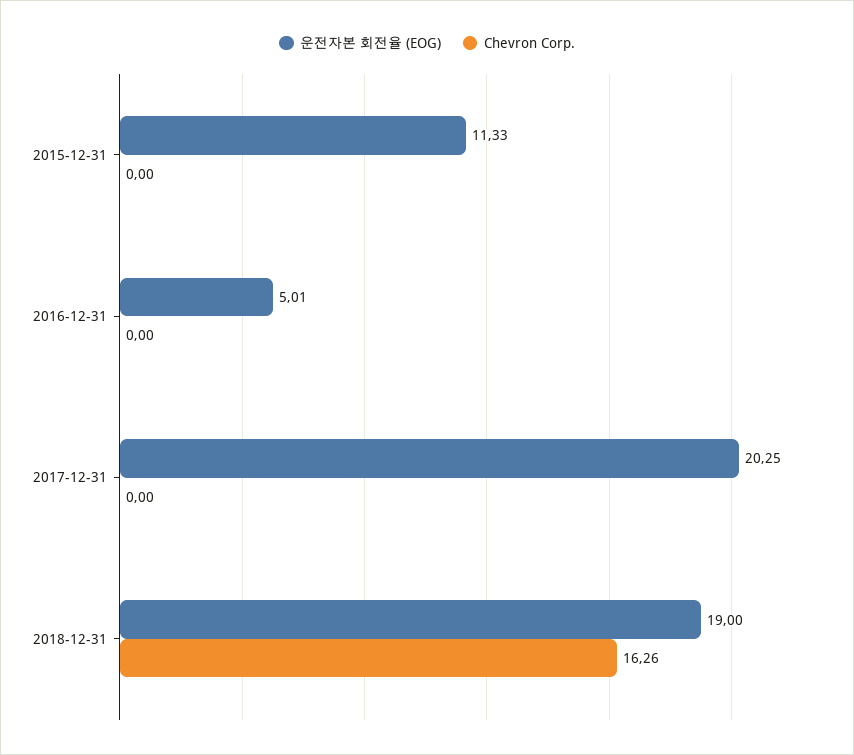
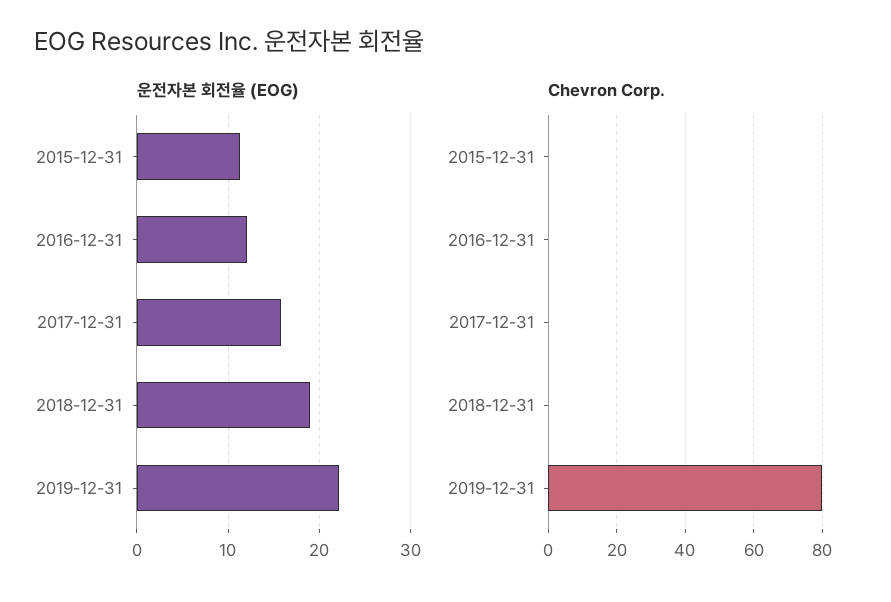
운전자본 회전율 (EOG), 2016-12-31: 5.01 -> 12
운전자본 회전율 (EOG), 2017-12-31: 20.25 -> 16
Chevron Corp., 2018-12-31: 16.26 -> 0
운전자본 회전율 (EOG), 2019-12-31: none -> 22
Chevron Corp., 2019-12-31: none -> 80

